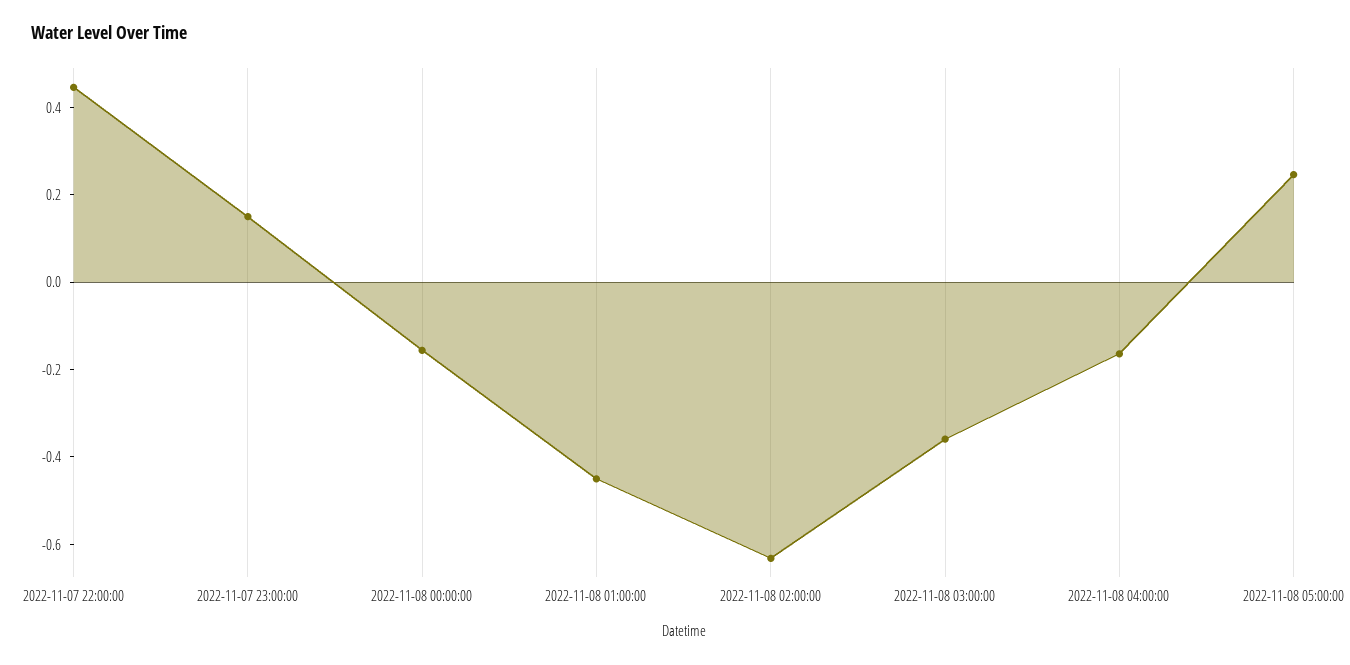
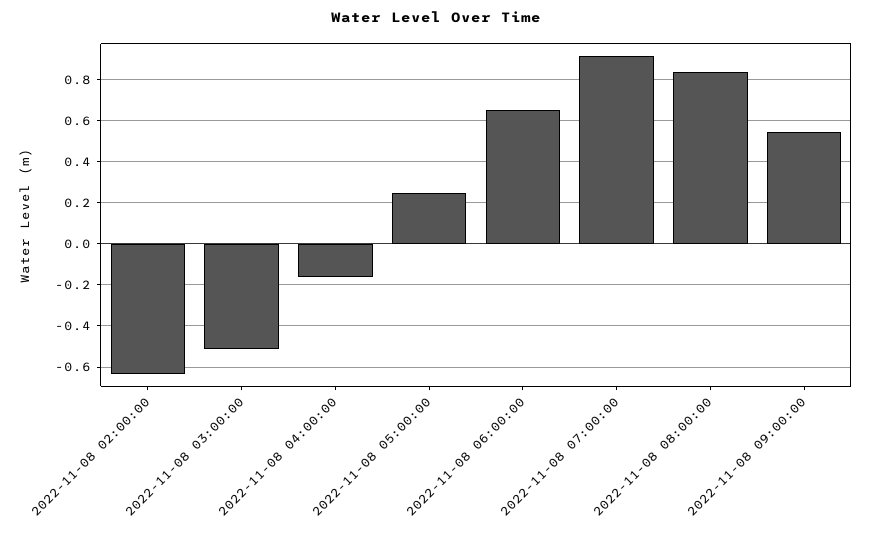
2022-11-07 22:00:00: 0.45 -> none
2022-11-07 23:00:00: 0.15 -> none
2022-11-08 00:00:00: -0.15 -> none
2022-11-08 01:00:00: -0.45 -> none
2022-11-08 03:00:00: -0.35 -> -0.5
2022-11-08 06:00:00: none -> 0.65
2022-11-08 07:00:00: none -> 0.9
2022-11-08 08:00:00: none -> 0.85
2022-11-08 09:00:00: none -> 0.55

